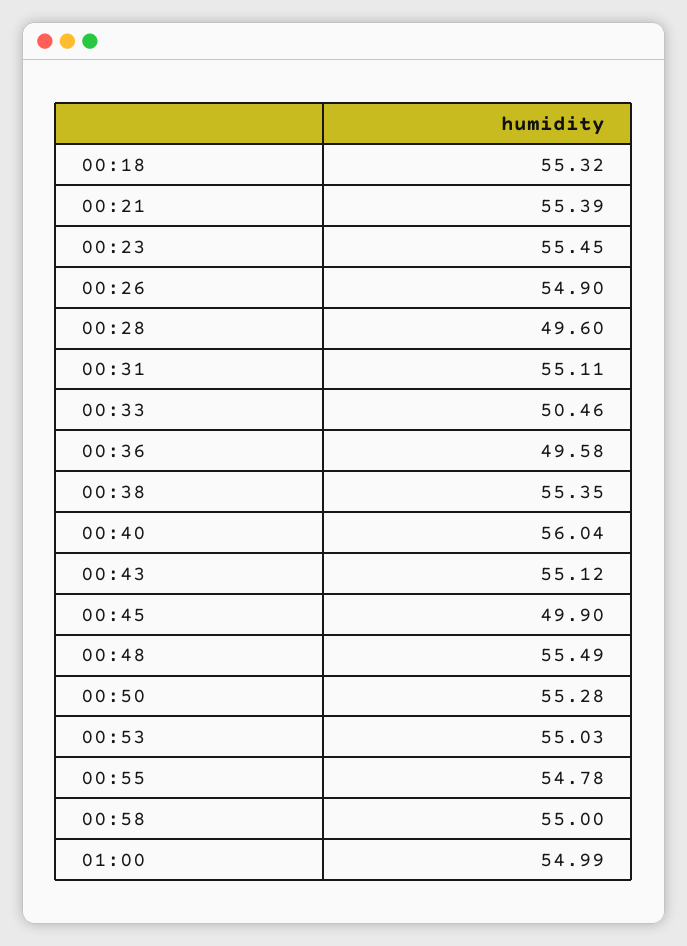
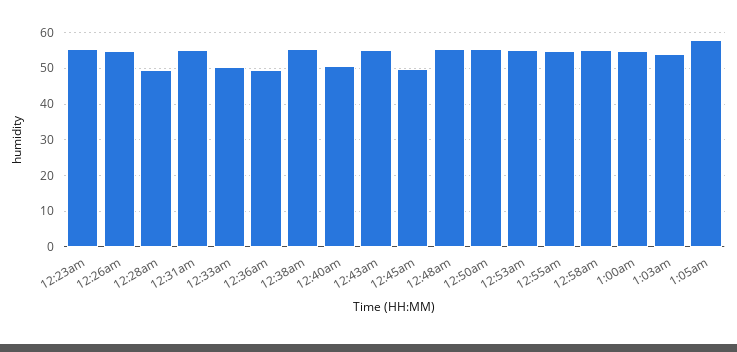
00:18: 55.32 -> none
00:21: 55.39 -> none
00:40: 56.04 -> 50
1:03am: none -> 54
1:05am: none -> 58

